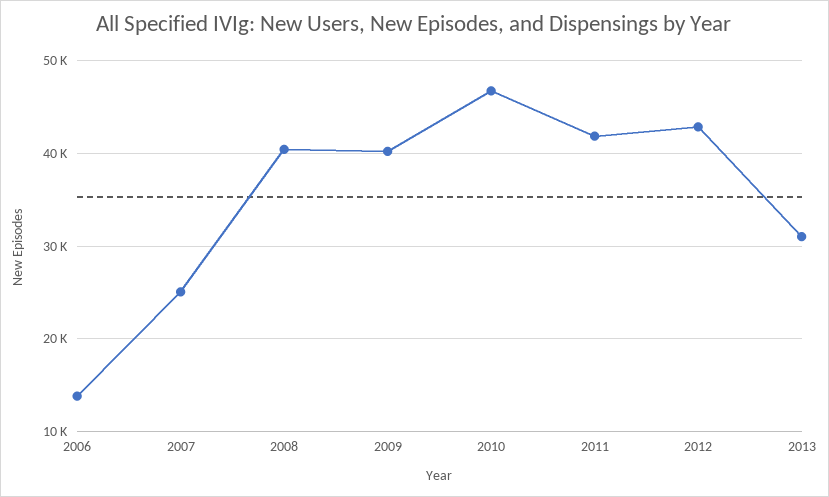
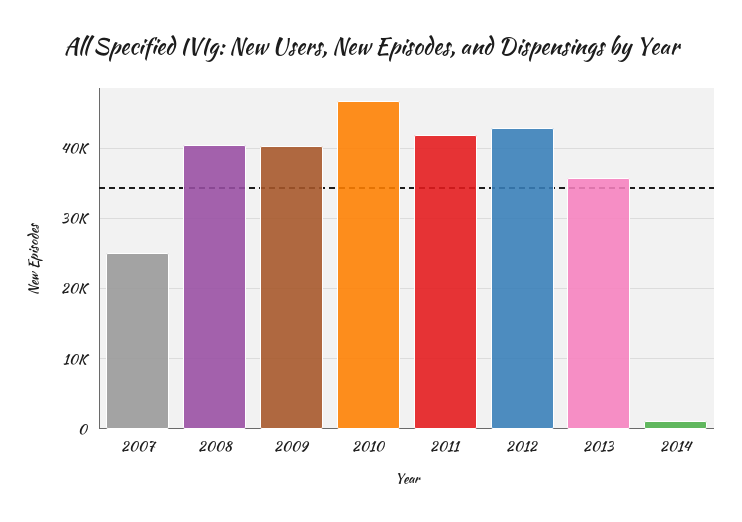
2006: 14000 -> none
2013: 31000 -> 36000
2014: none -> 1000

